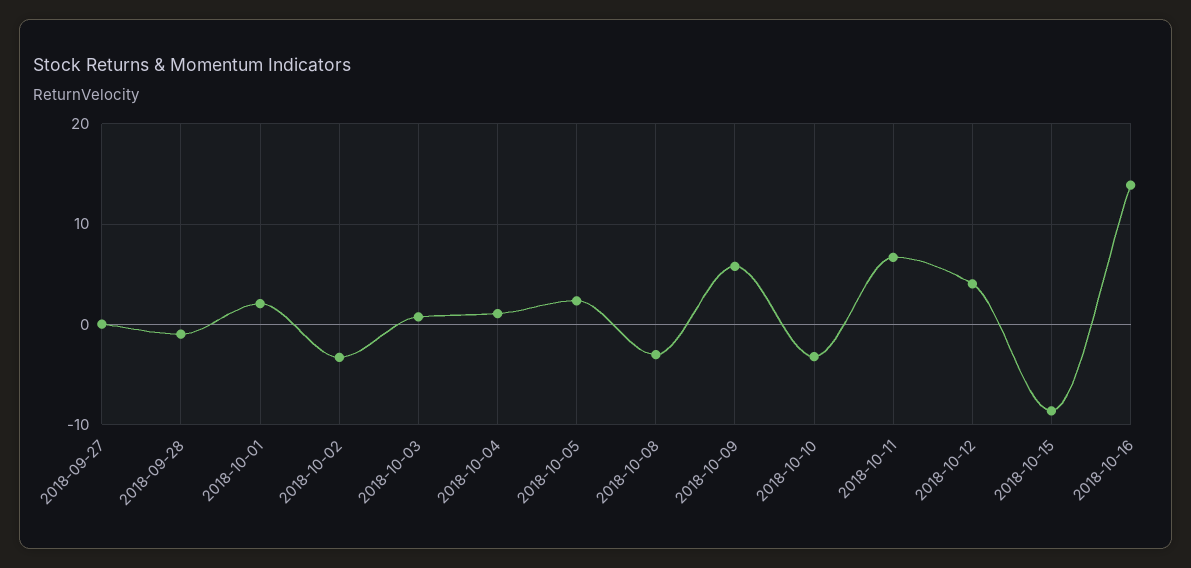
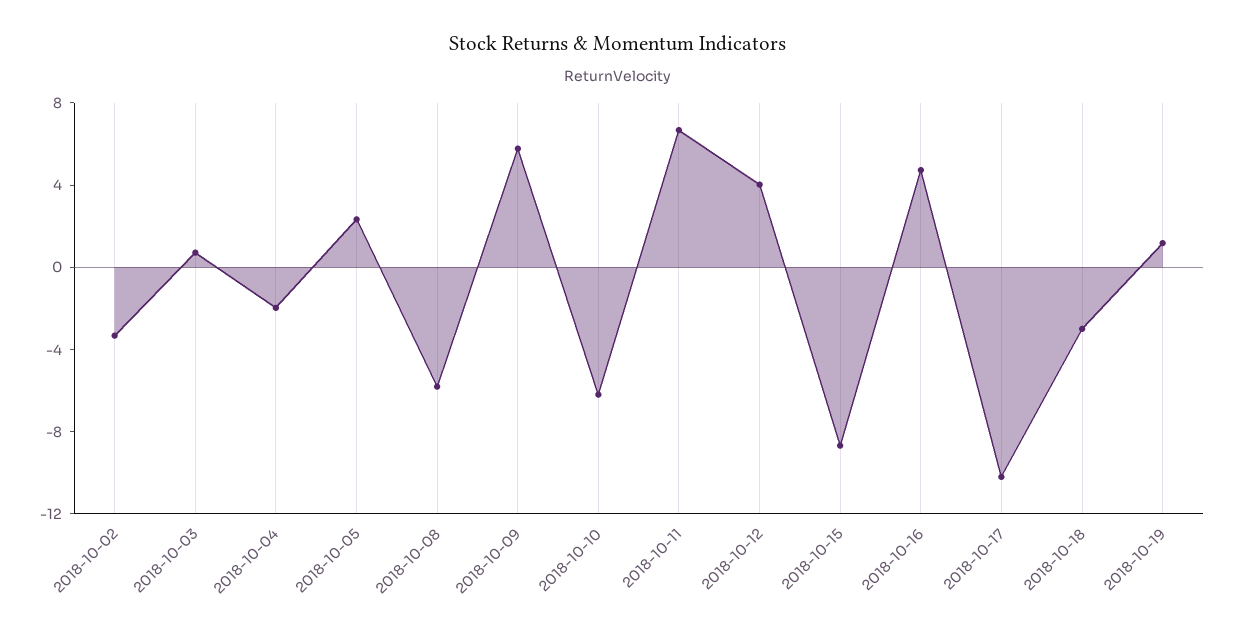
2018-09-27: 0 -> none
2018-09-28: -1 -> none
2018-10-01: 2 -> none
2018-10-04: 1 -> -2
2018-10-08: -3 -> -6
2018-10-10: -3 -> -6
2018-10-16: 14 -> 5
2018-10-17: none -> -10
2018-10-18: none -> -3
2018-10-19: none -> 1

